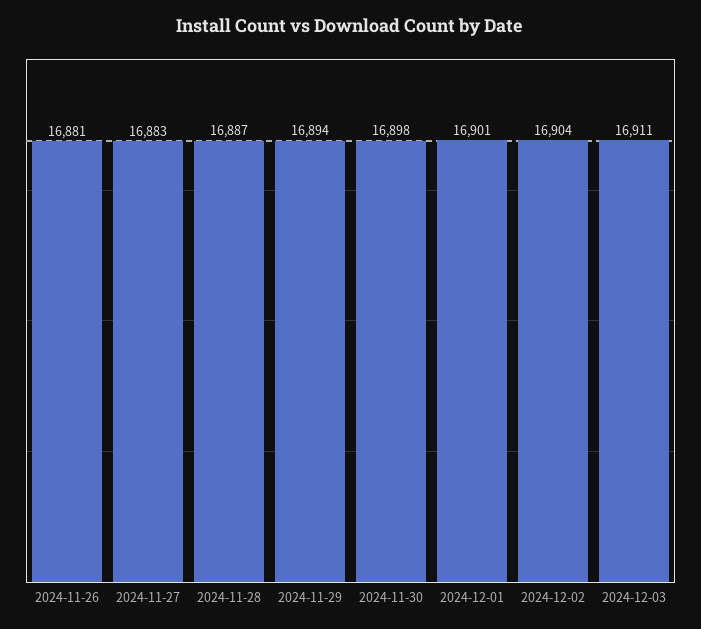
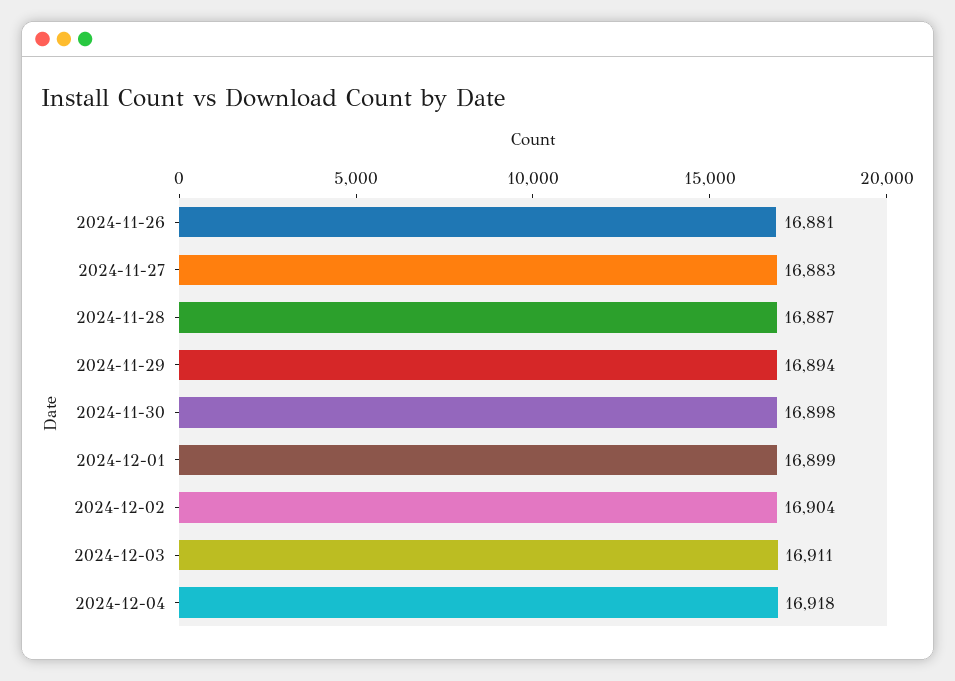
2024-12-01: 16901 -> 16899
2024-12-04: none -> 16918

